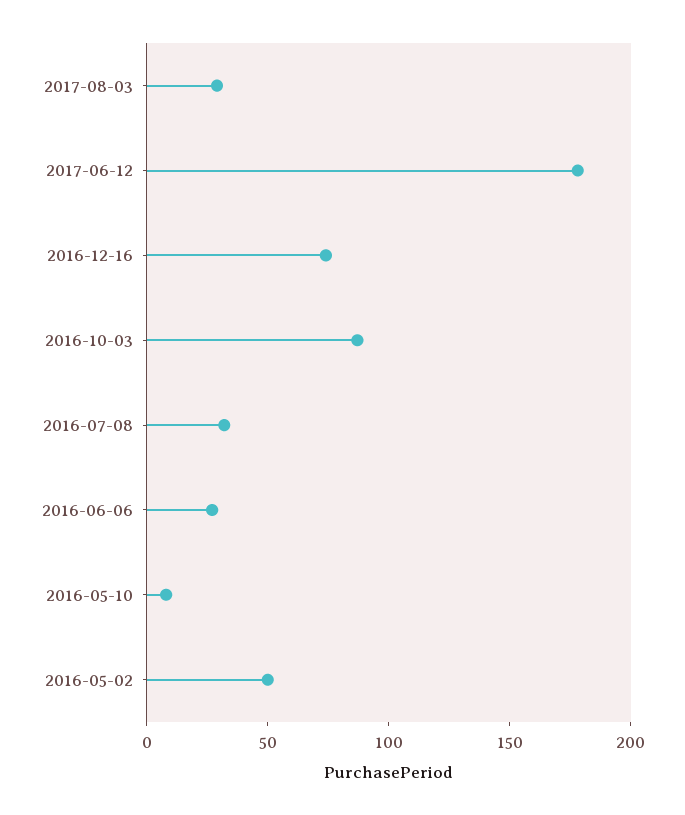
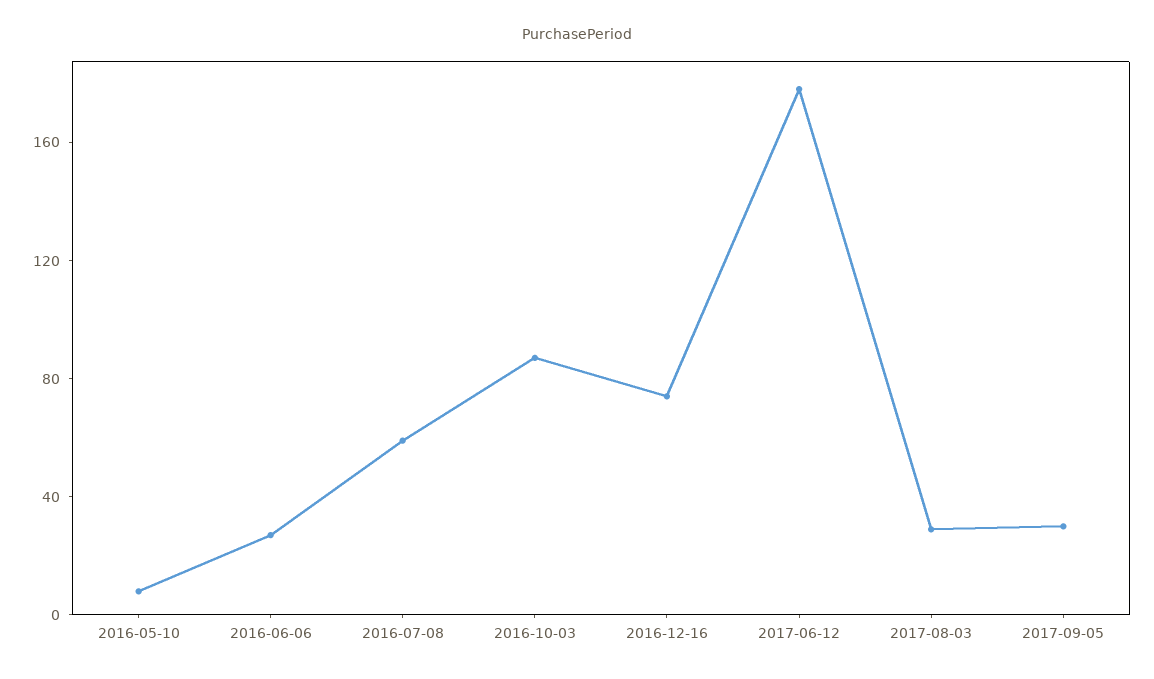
2016-07-08: 30 -> 60
2016-05-02: 50 -> none
2017-09-05: none -> 30

